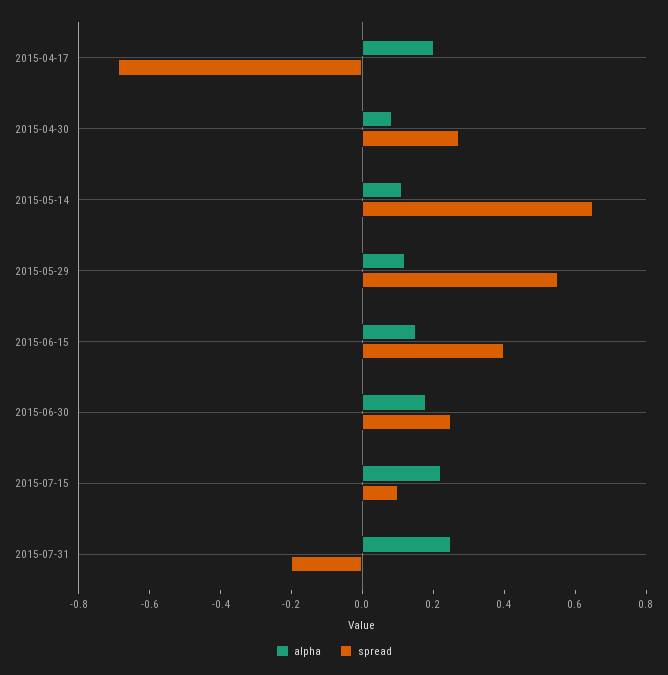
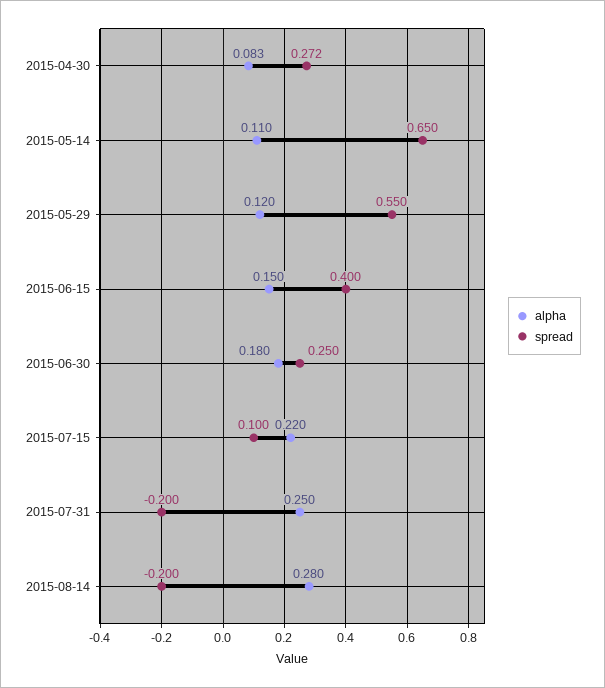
alpha, 2015-04-17: 0.2 -> none
spread, 2015-04-17: -0.7 -> none
alpha, 2015-08-14: none -> 0.28
spread, 2015-08-14: none -> -0.2

